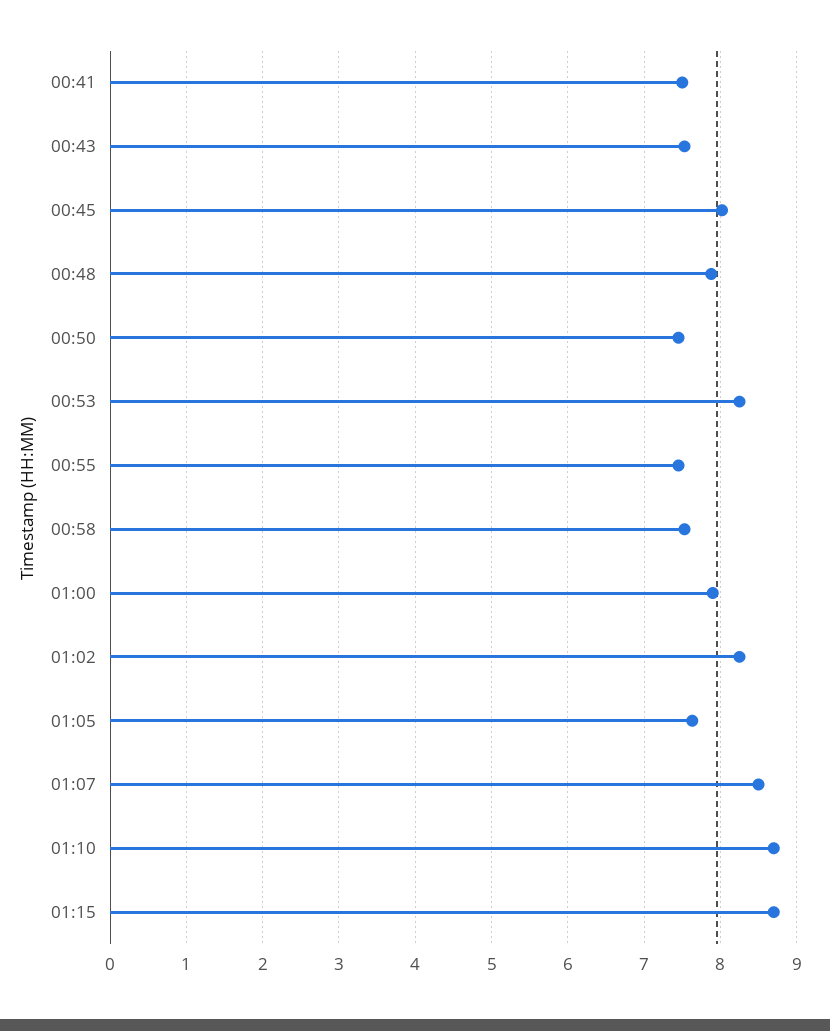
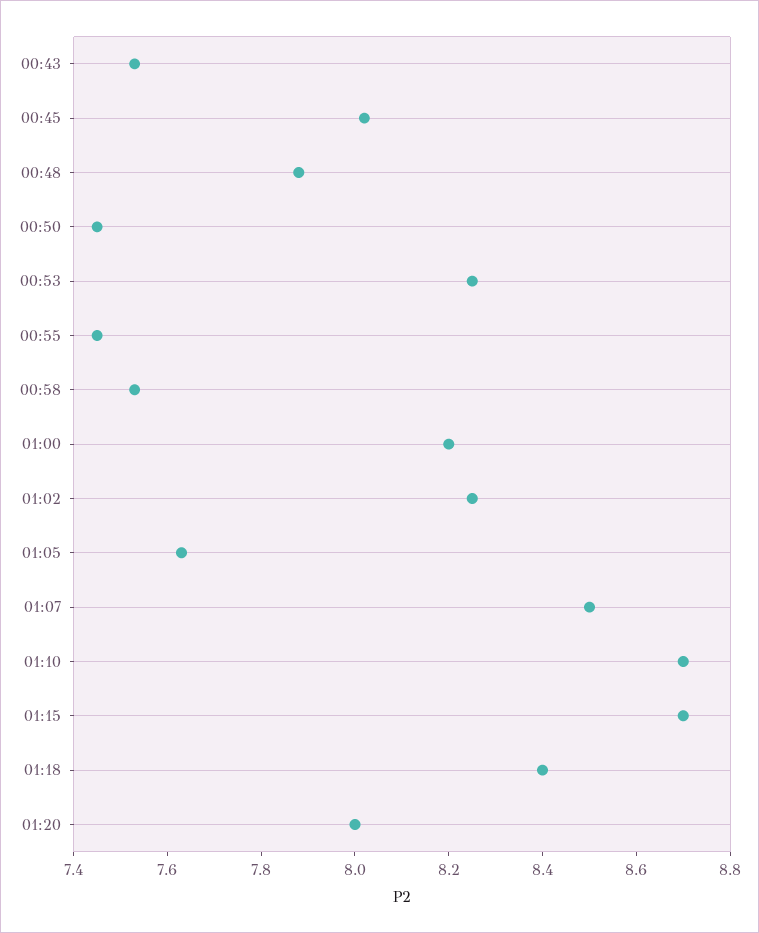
00:41: 7.5 -> none
01:00: 7.9 -> 8.2
01:18: none -> 8.4
01:20: none -> 8

